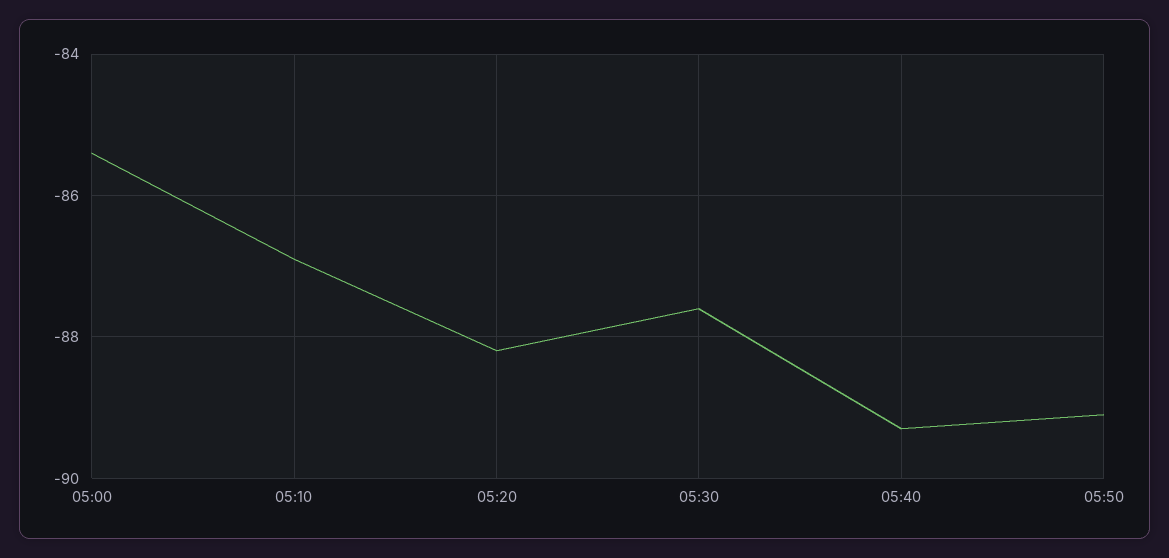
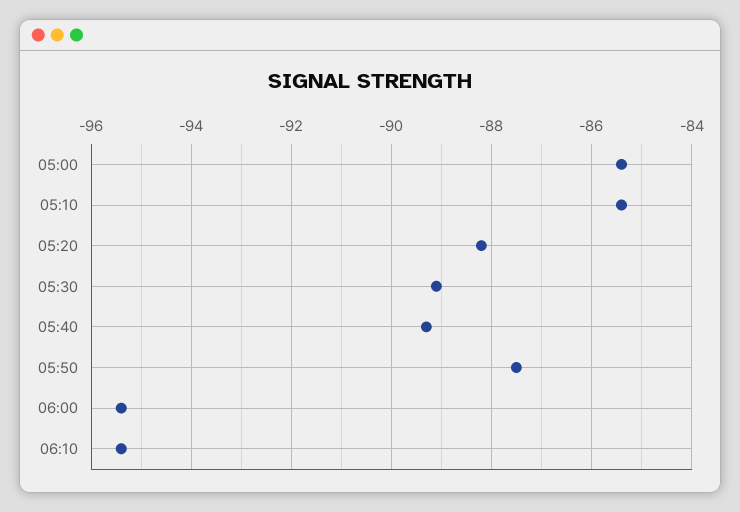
05:10: -87 -> -85.5
05:30: -87.5 -> -89
05:50: -89 -> -87.5
06:00: none -> -95.5
06:10: none -> -95.5

